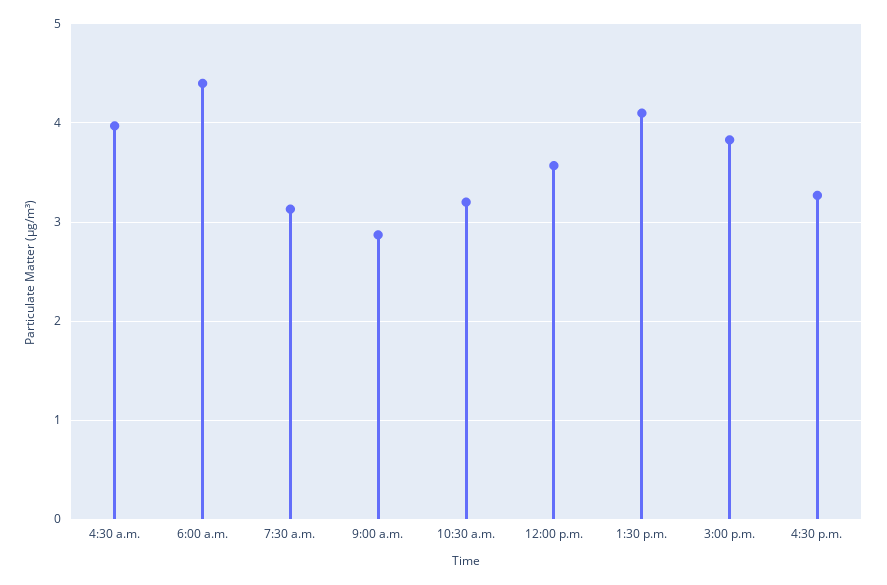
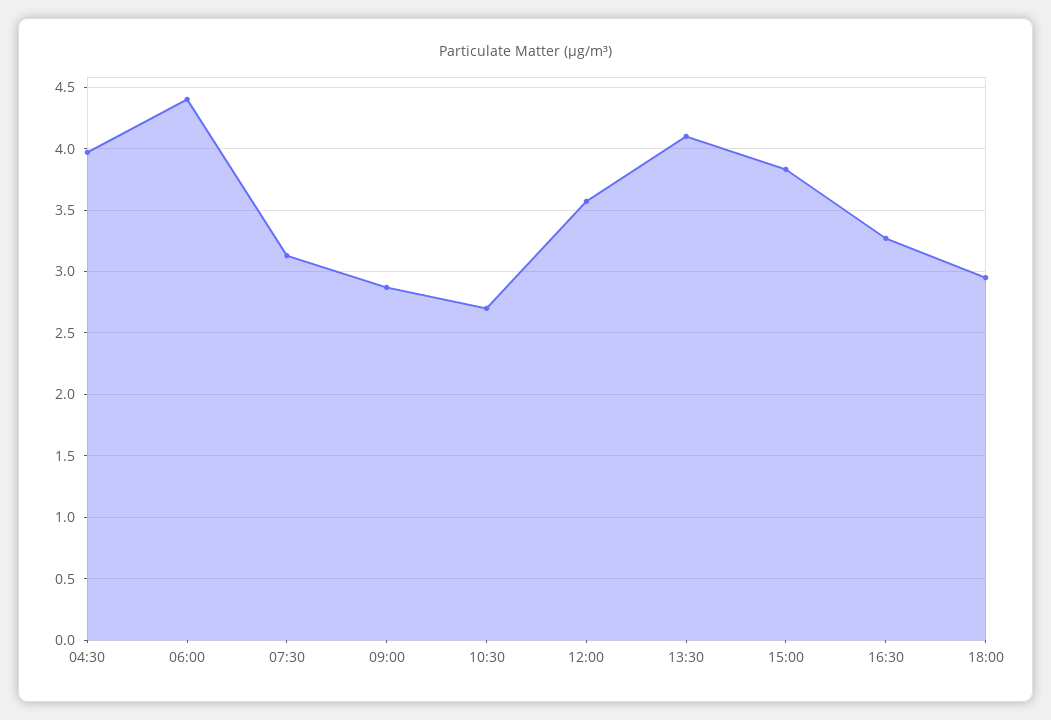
10:30 a.m.: 3.2 -> 2.7
18:00: none -> 2.95

